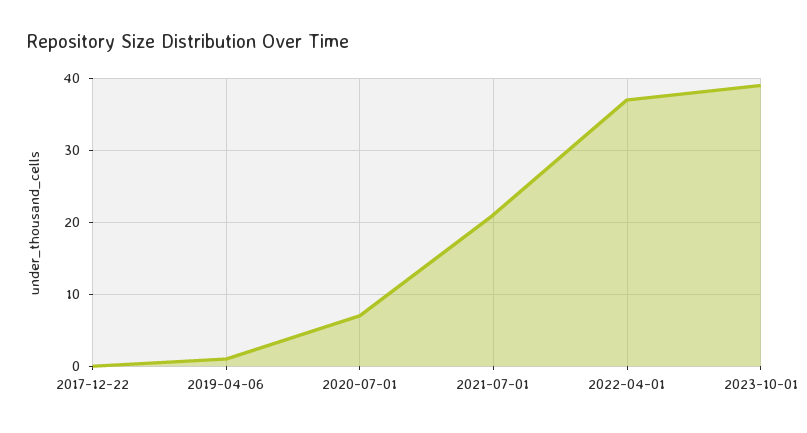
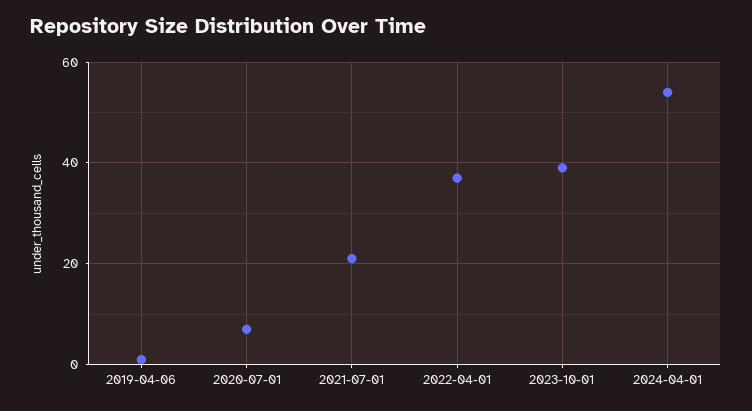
2017-12-22: 0 -> none
2024-04-01: none -> 55

